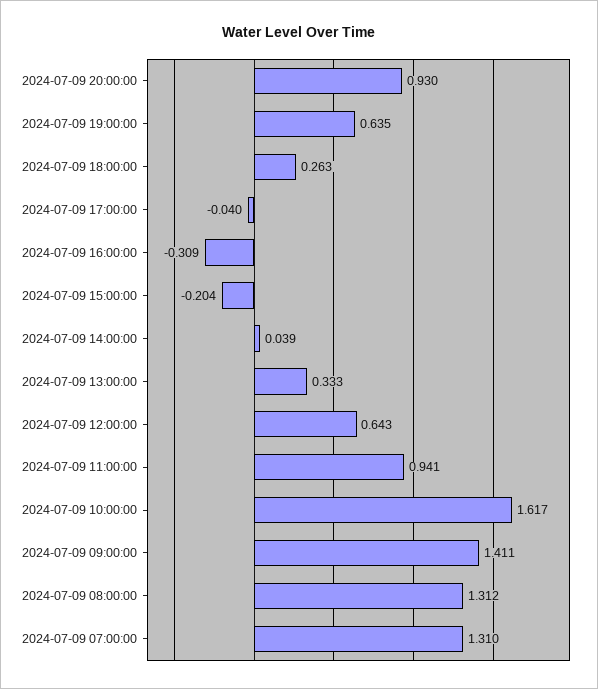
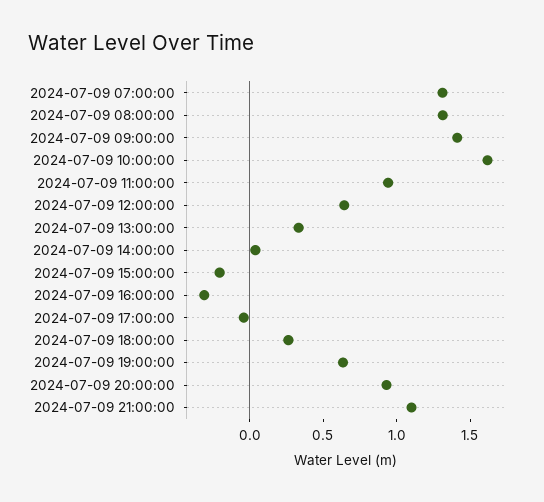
2024-07-09 21:00:00: none -> 1.1

